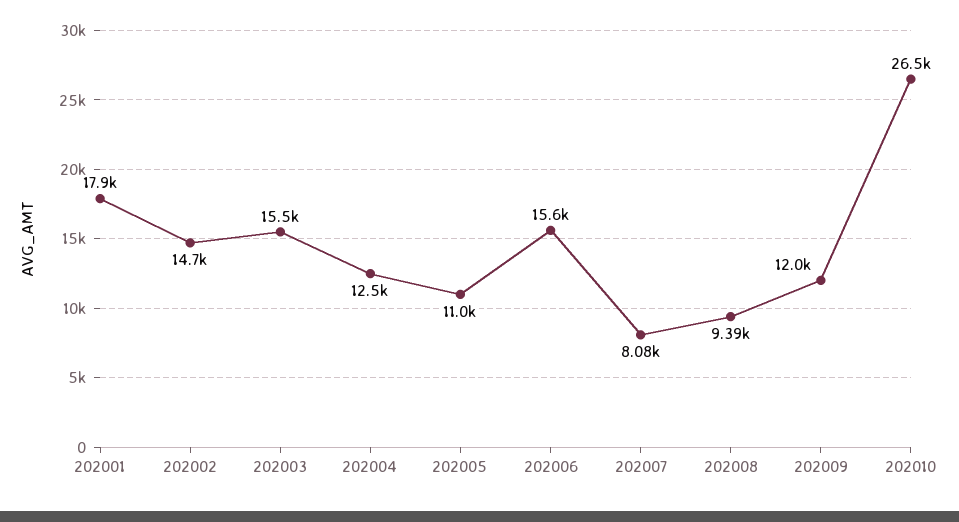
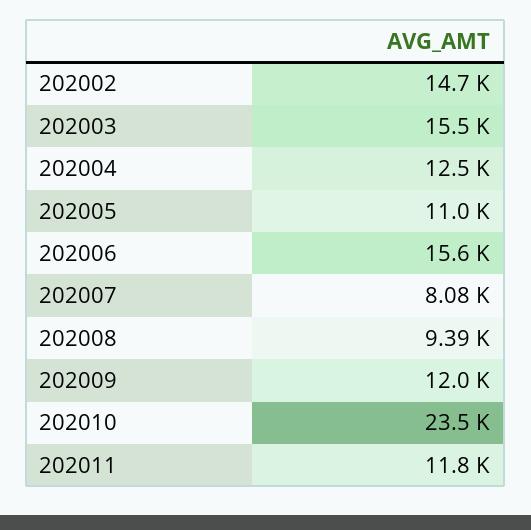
202001: 17900 -> none
202010: 26500 -> 23500
202011: none -> 11800

